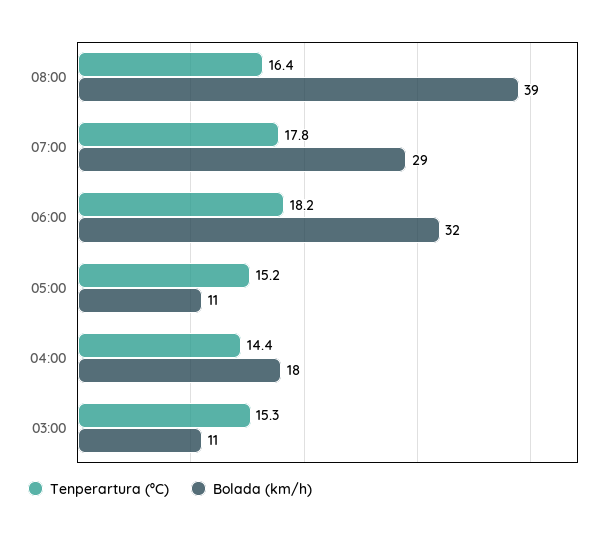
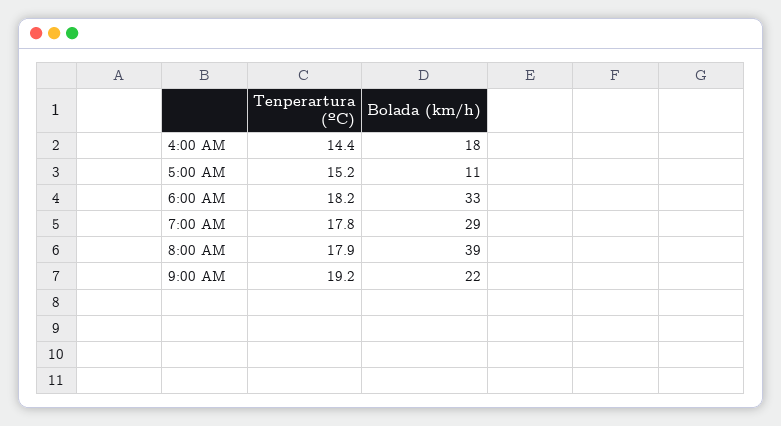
Tenperartura (ºC), 08:00: 16.4 -> 17.9
Bolada (km/h), 06:00: 32 -> 33
Tenperartura (ºC), 03:00: 15.3 -> none
Bolada (km/h), 03:00: 11 -> none
Tenperartura (ºC), 9:00 AM: none -> 19.2
Bolada (km/h), 9:00 AM: none -> 22

